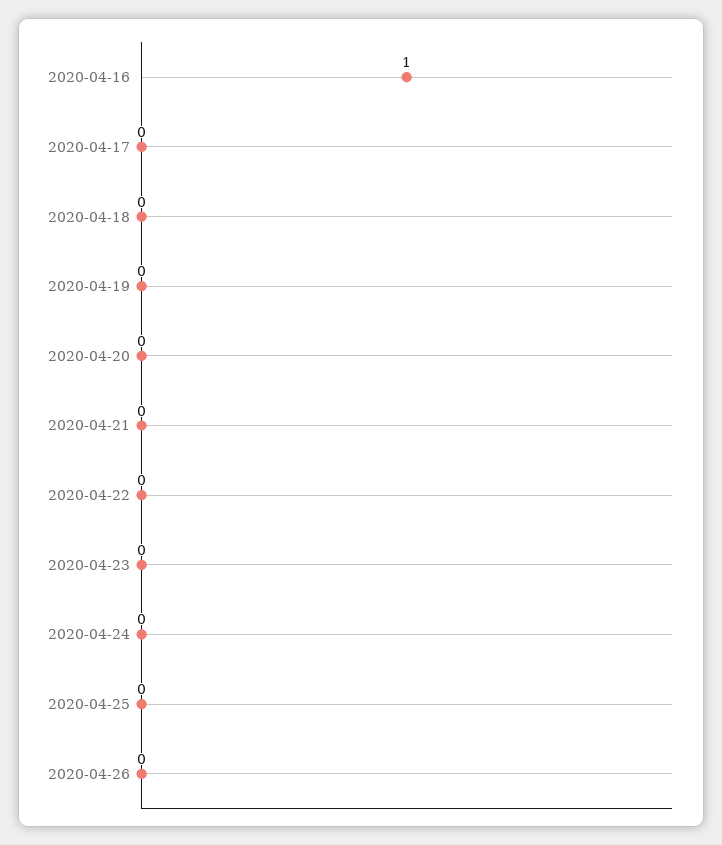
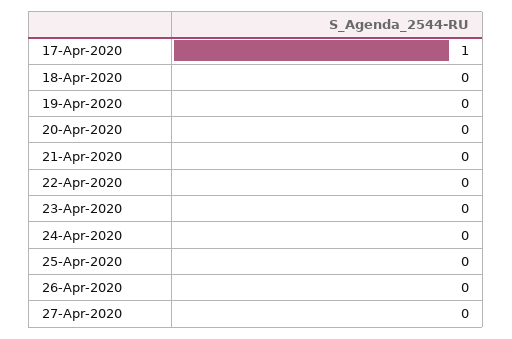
2020-04-16: 1 -> none
2020-04-17: 0 -> 1
27-Apr-2020: none -> 0

